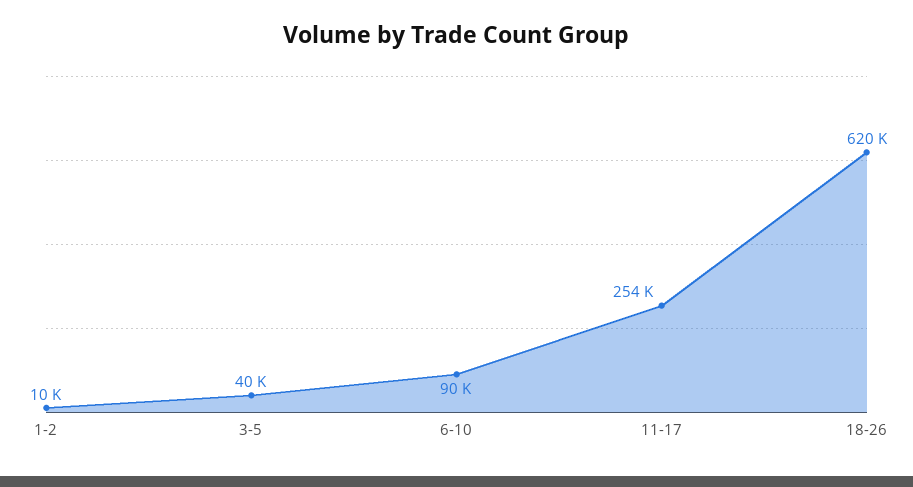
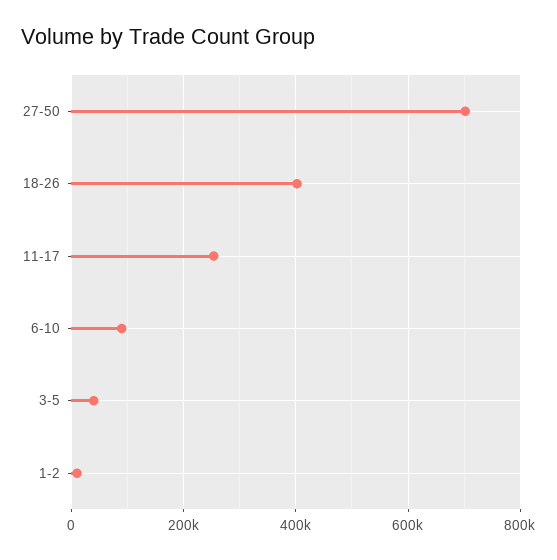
18-26: 620000 -> 400000
27-50: none -> 700000

